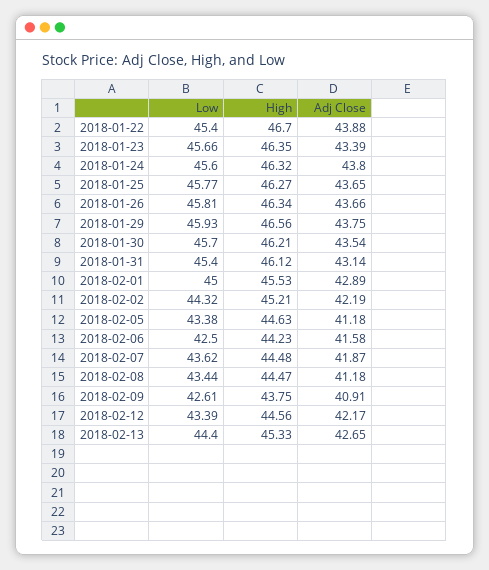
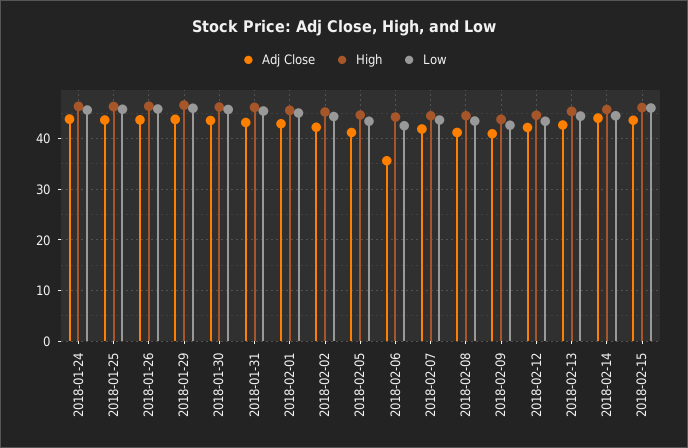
Low, 2018-01-22: 45.4 -> none
High, 2018-01-22: 46.7 -> none
Adj Close, 2018-01-22: 43.88 -> none
Low, 2018-01-23: 45.66 -> none
High, 2018-01-23: 46.35 -> none
Adj Close, 2018-01-23: 43.39 -> none
Adj Close, 2018-02-06: 41.58 -> 36
Adj Close, 2018-02-14: none -> 44
High, 2018-02-14: none -> 46
Low, 2018-02-14: none -> 44
Adj Close, 2018-02-15: none -> 44
High, 2018-02-15: none -> 46
Low, 2018-02-15: none -> 46

